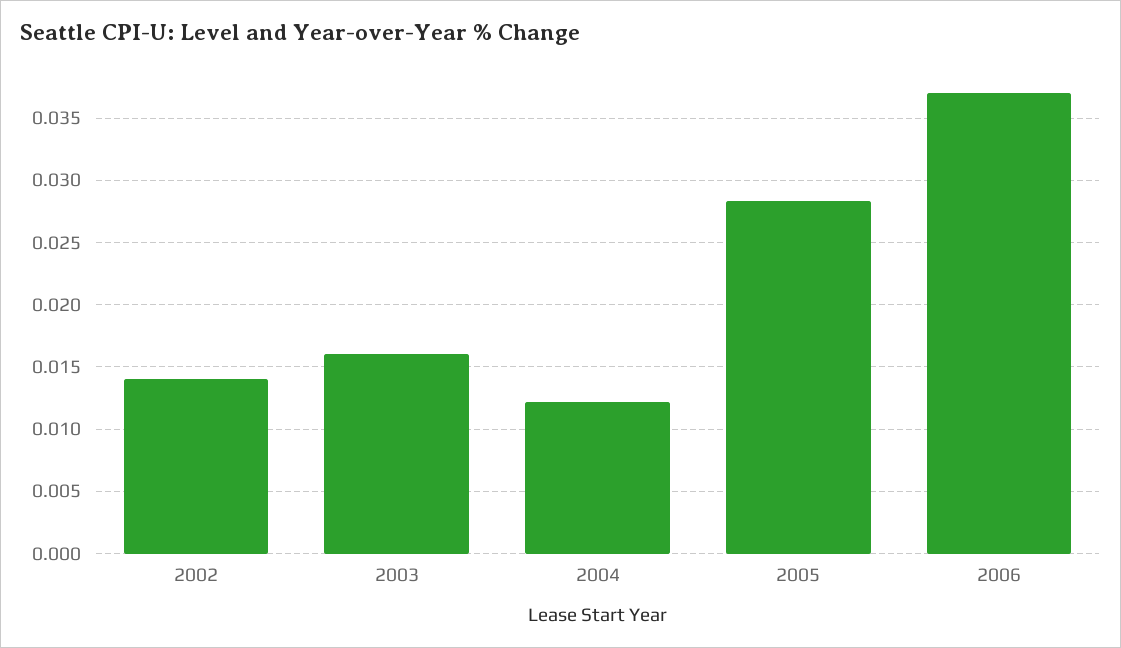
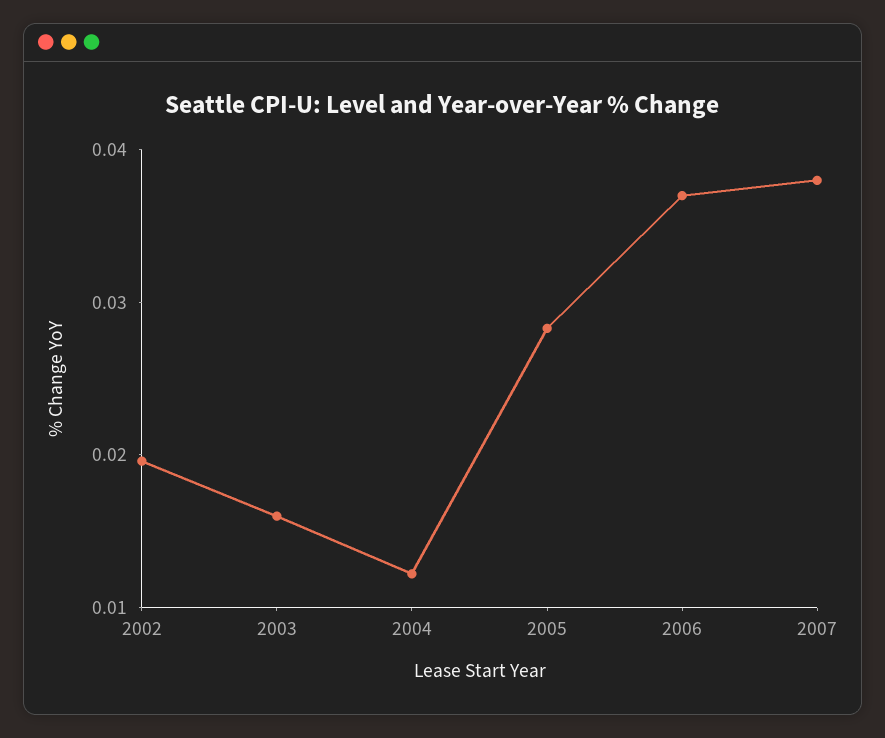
2002: 0.014 -> 0.02
2007: none -> 0.038

